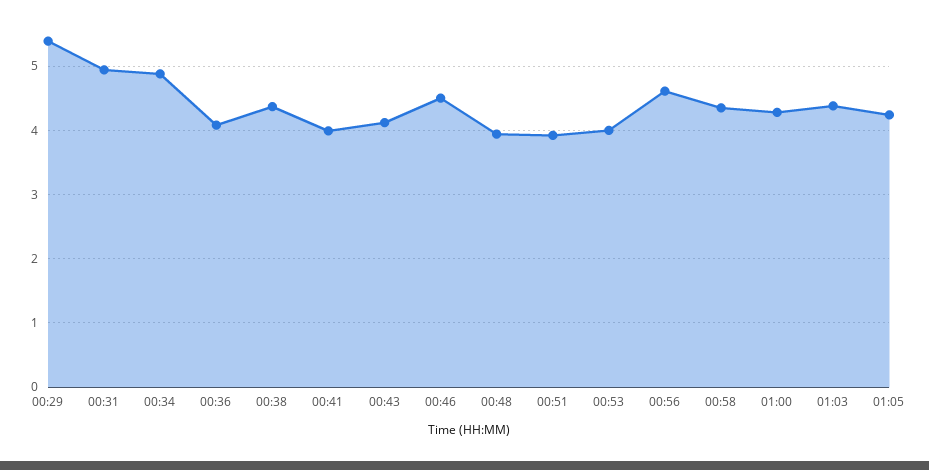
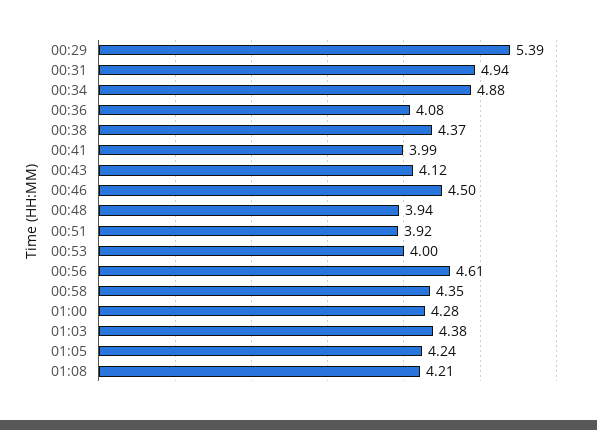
01:08: none -> 4.21

